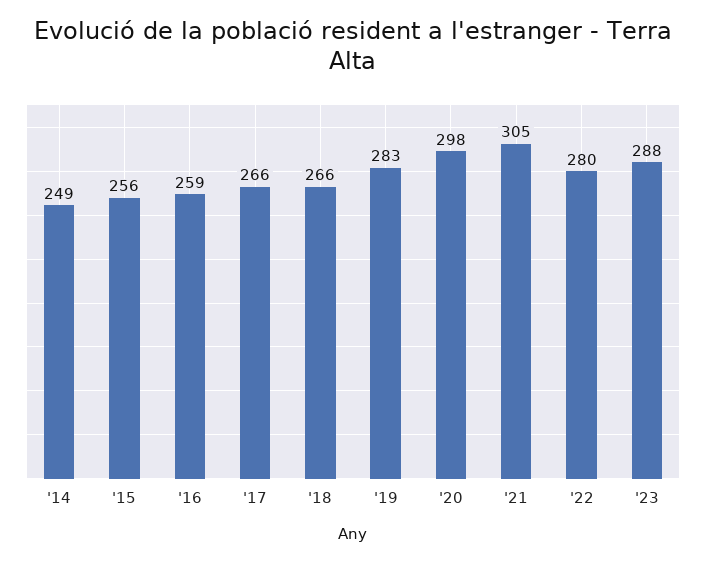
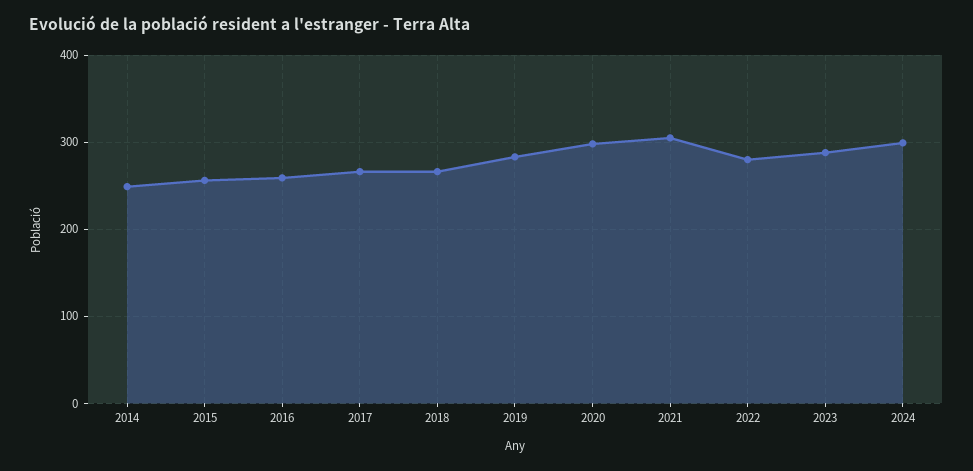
2024: none -> 300

